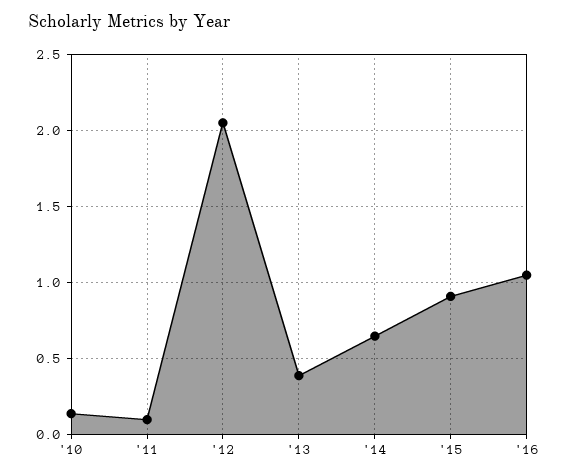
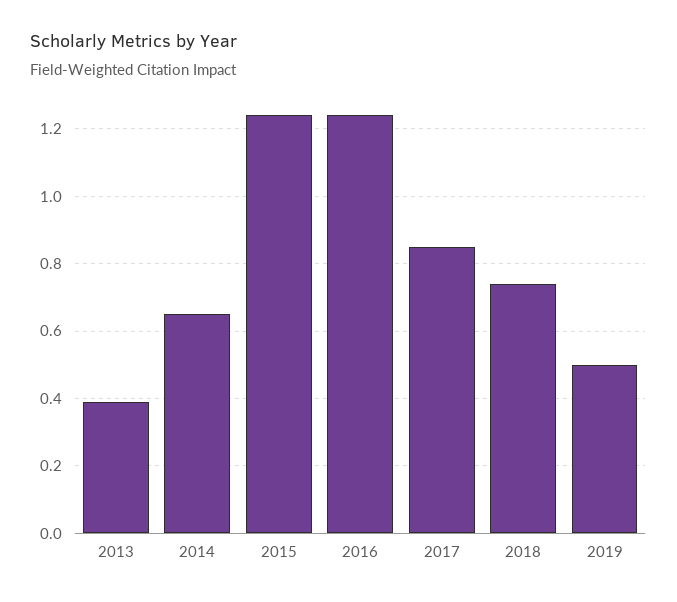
'10: 0.15 -> none
'11: 0.1 -> none
'12: 2.05 -> none
'15: 0.9 -> 1.25
'16: 1.05 -> 1.25
2017: none -> 0.85
2018: none -> 0.75
2019: none -> 0.5

